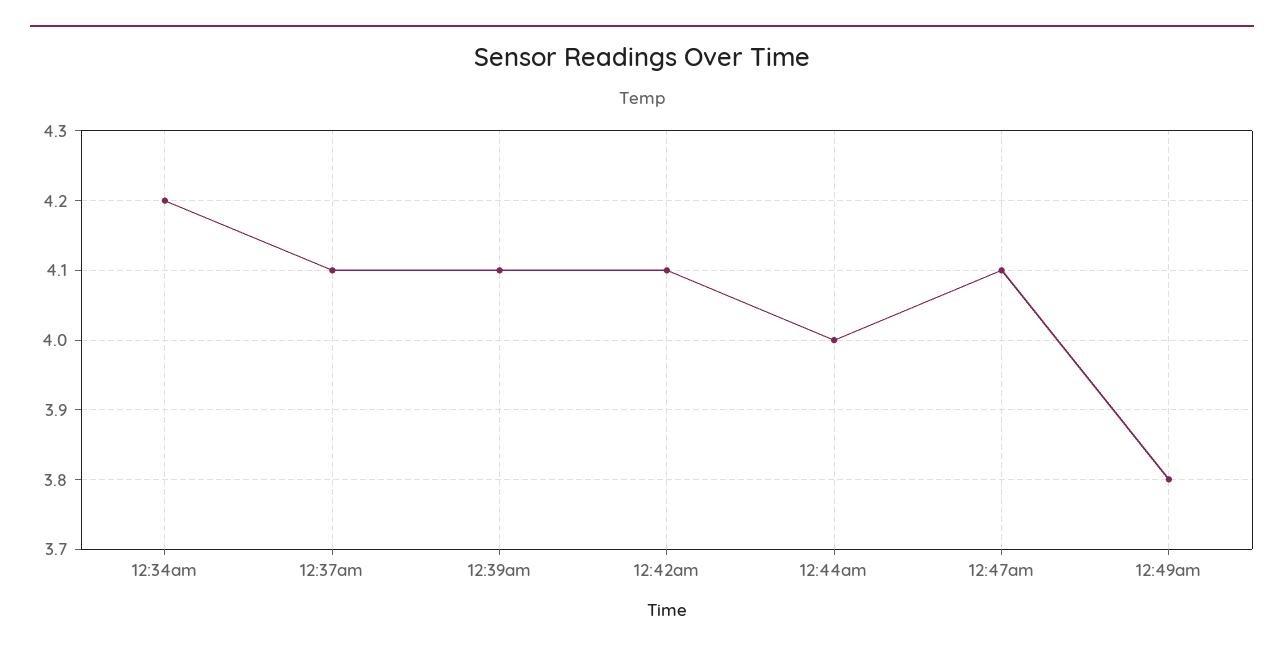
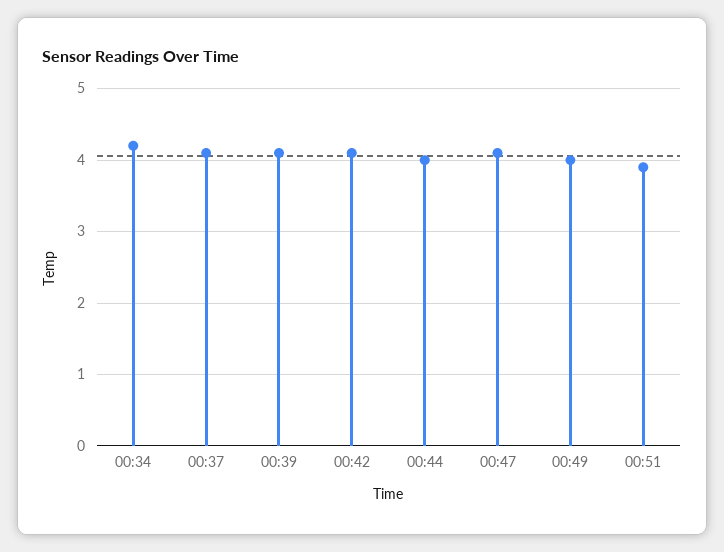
12:49am: 3.8 -> 4
00:51: none -> 3.9

